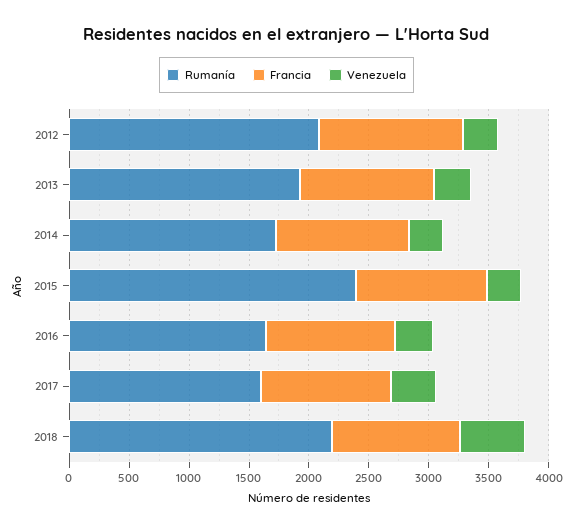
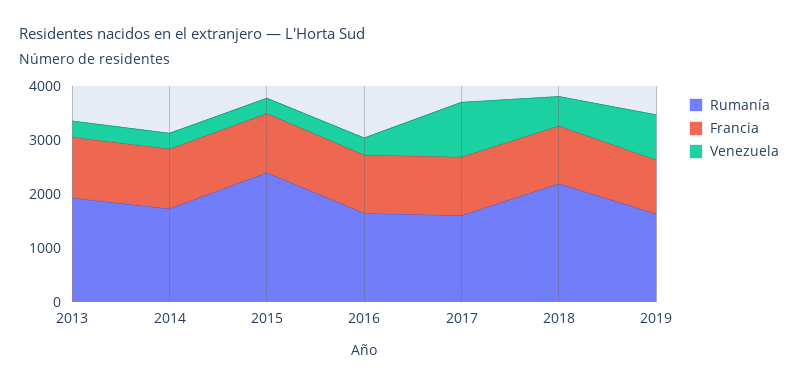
Rumanía, 2012: 2100 -> none
Francia, 2012: 1200 -> none
Venezuela, 2012: 300 -> none
Venezuela, 2017: 400 -> 1000
Rumanía, 2019: none -> 1600
Francia, 2019: none -> 1000
Venezuela, 2019: none -> 800

